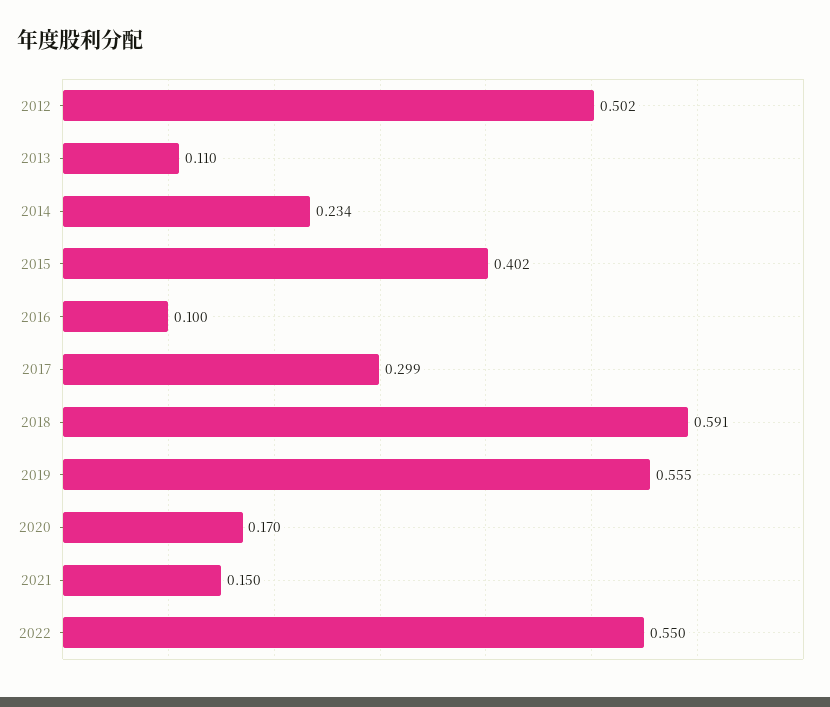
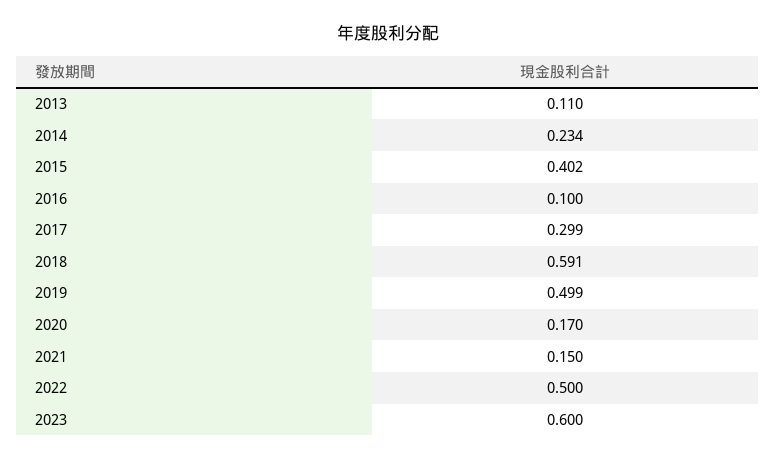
2012: 0.502 -> none
2019: 0.555 -> 0.499
2022: 0.55 -> 0.5
2023: none -> 0.6

